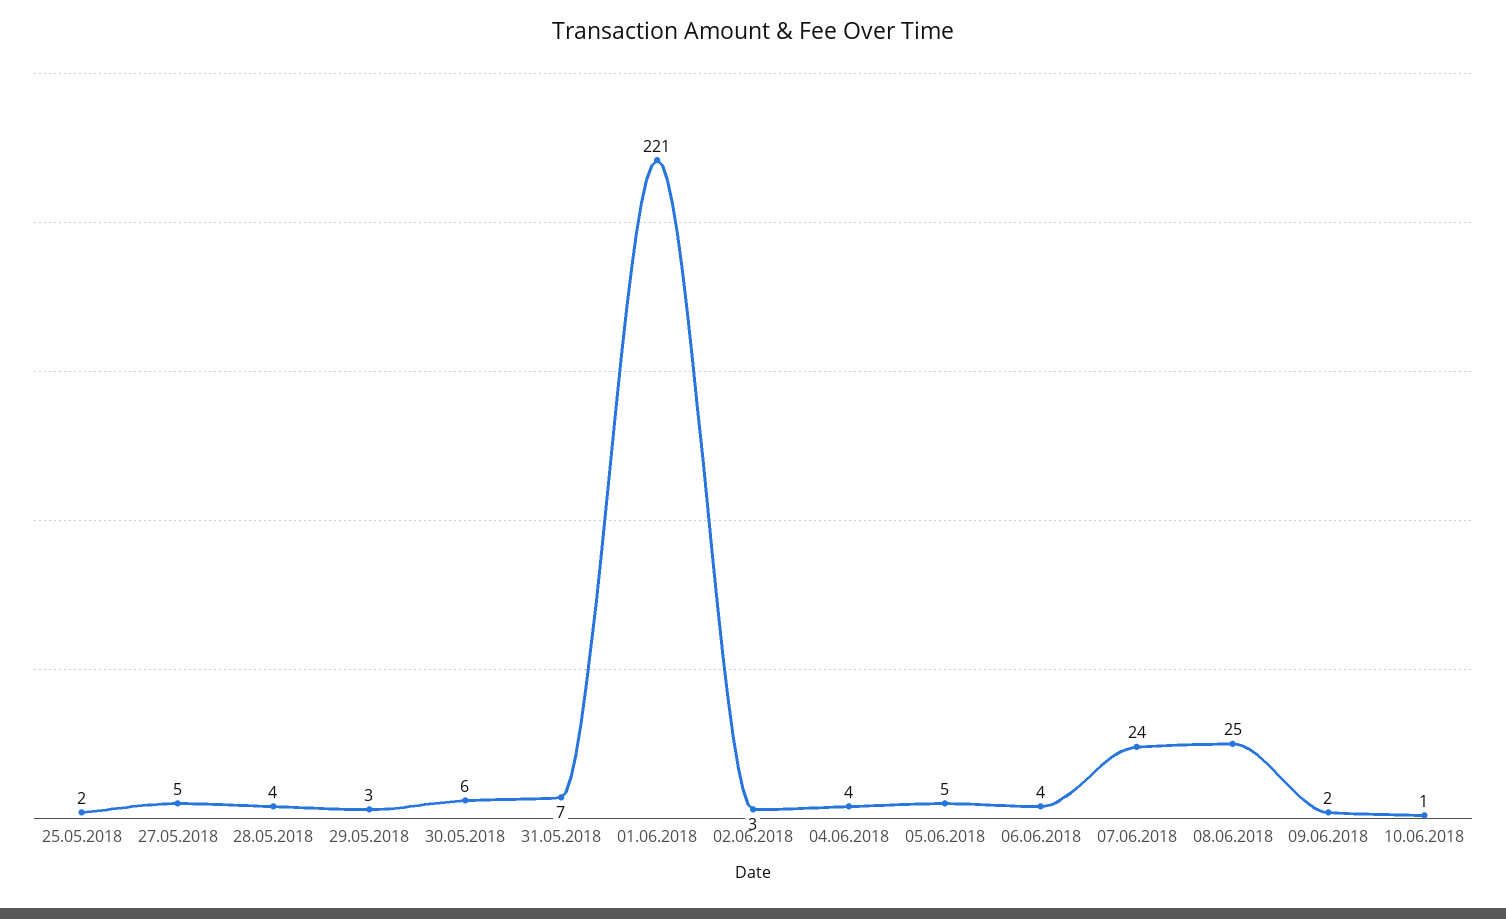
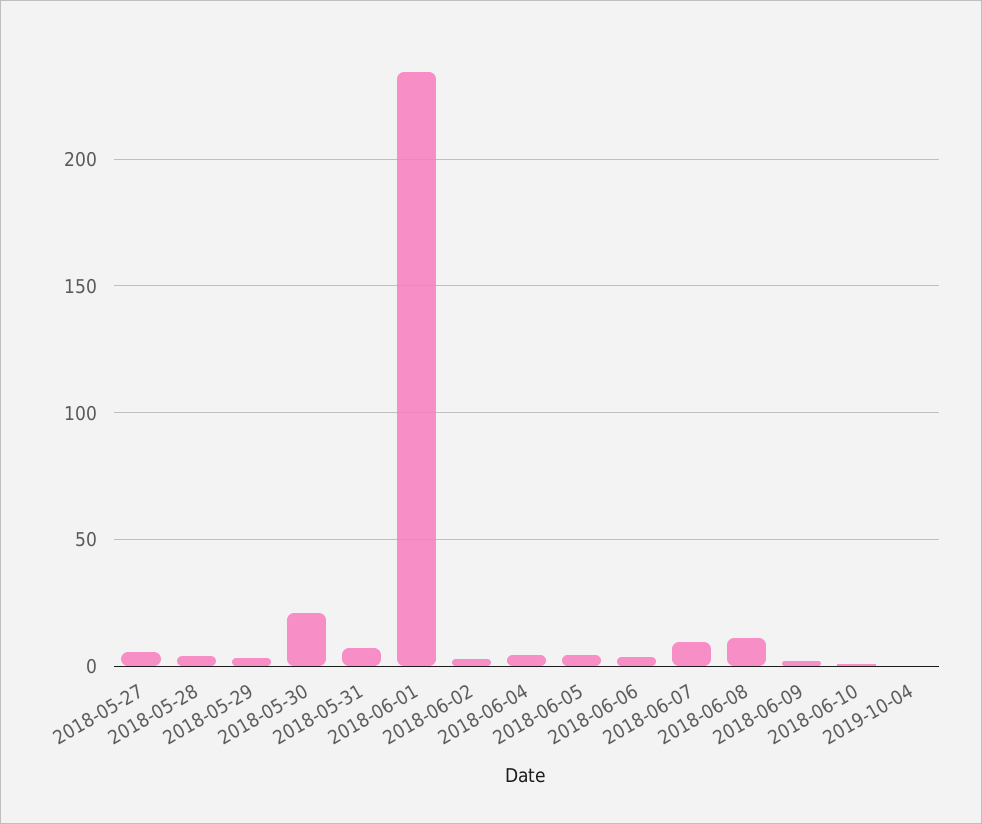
25.05.2018: 2 -> none
30.05.2018: 6 -> 20
01.06.2018: 221 -> 235
07.06.2018: 24 -> 10
08.06.2018: 25 -> 10
2019-10-04: none -> 0

